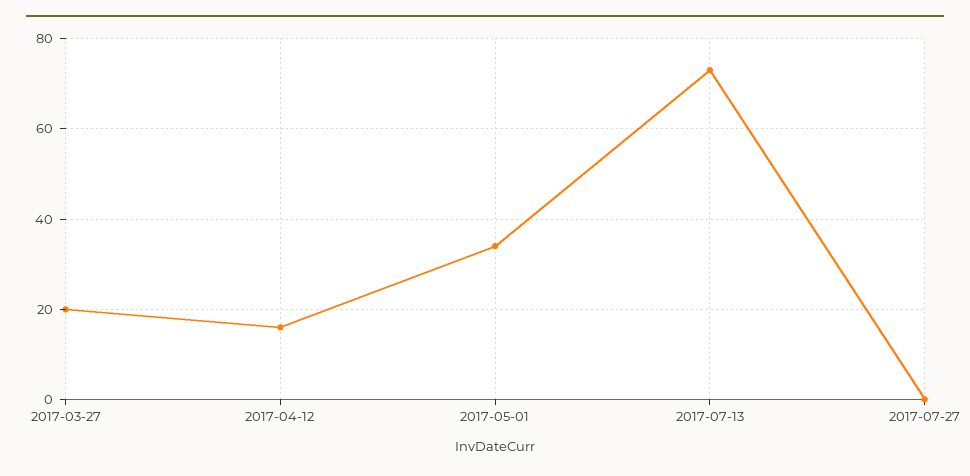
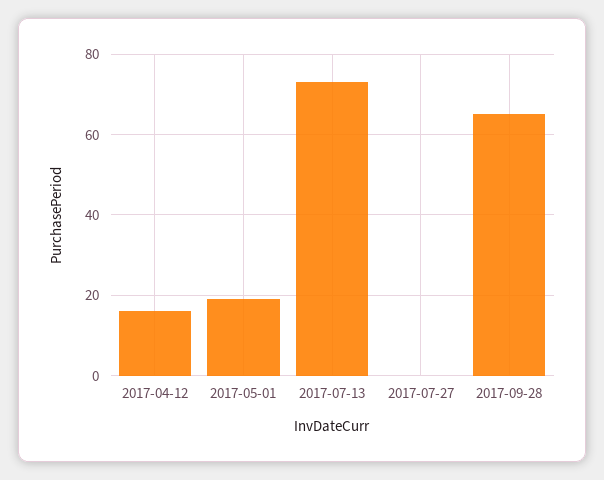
2017-03-27: 20 -> none
2017-05-01: 35 -> 20
2017-09-28: none -> 65

